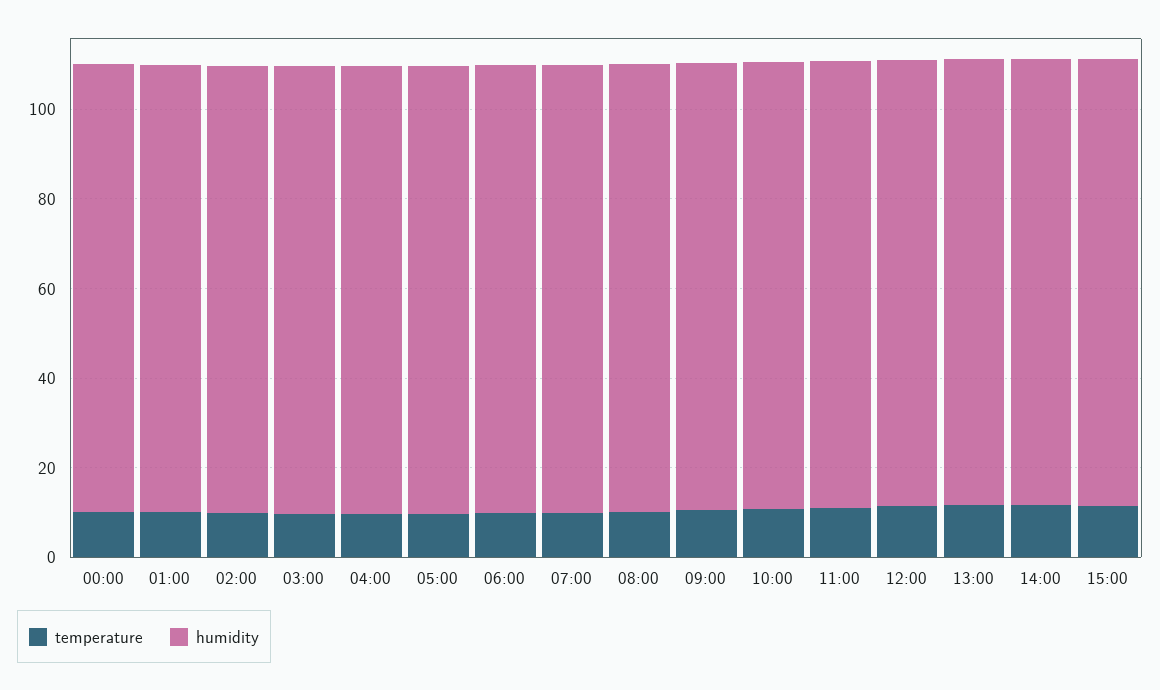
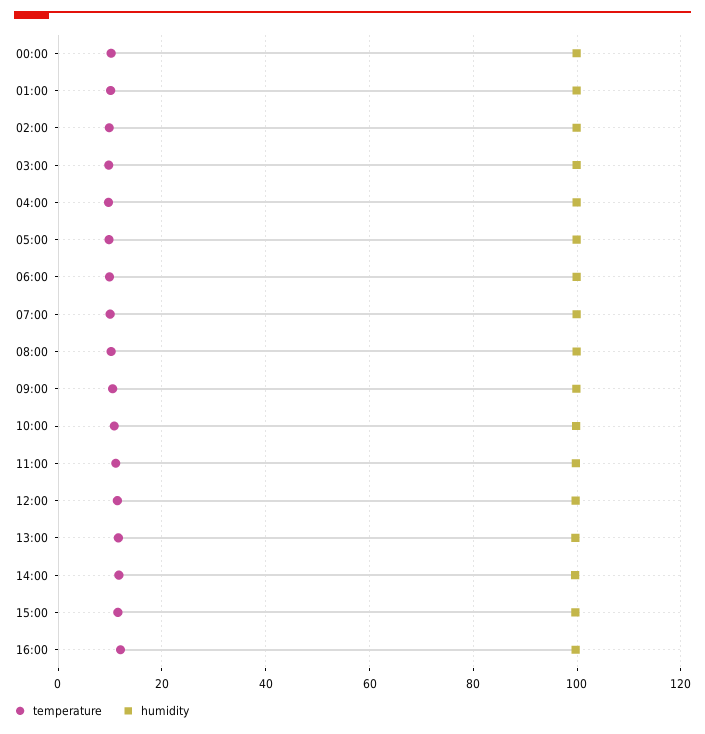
temperature, 16:00: none -> 12
humidity, 16:00: none -> 100

